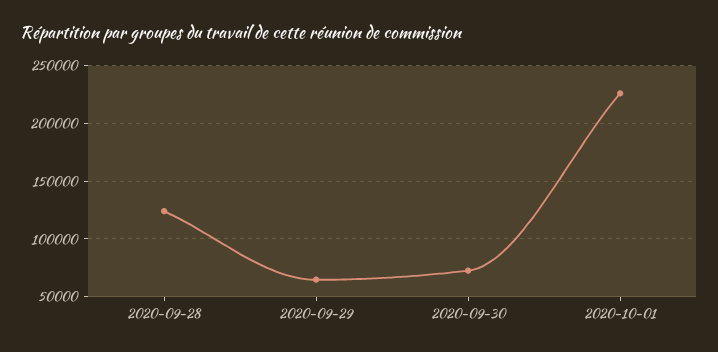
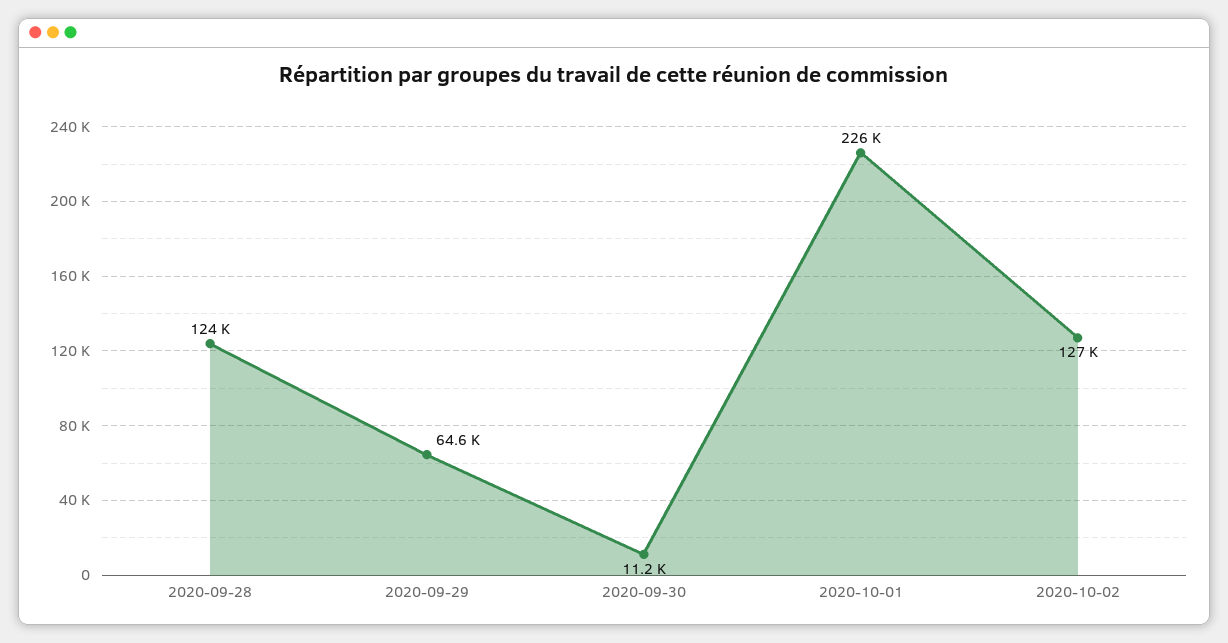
2020-09-30: 70000 -> 11200
2020-10-02: none -> 127000

